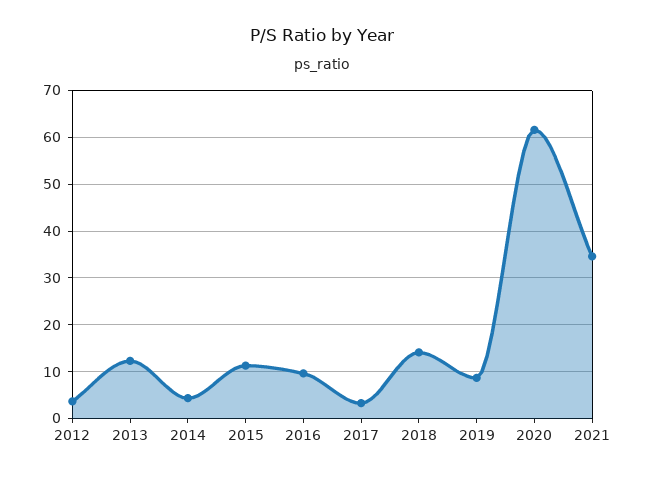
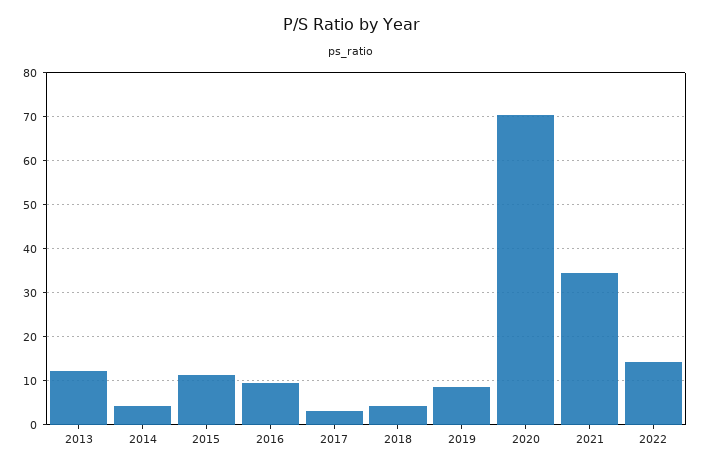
2012: 4 -> none
2018: 14 -> 4
2020: 62 -> 70
2022: none -> 14

